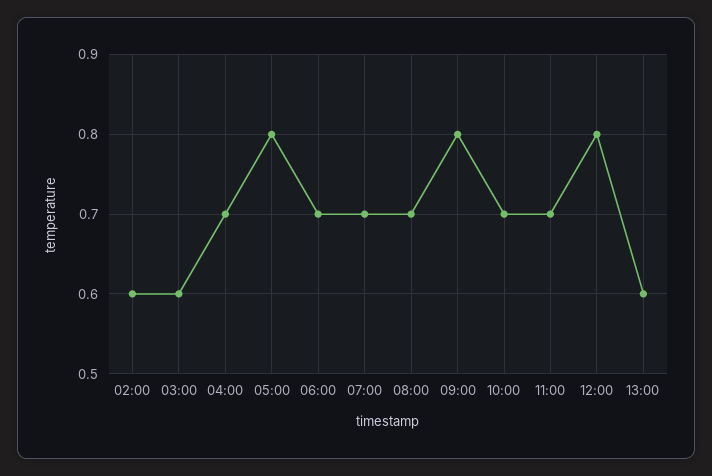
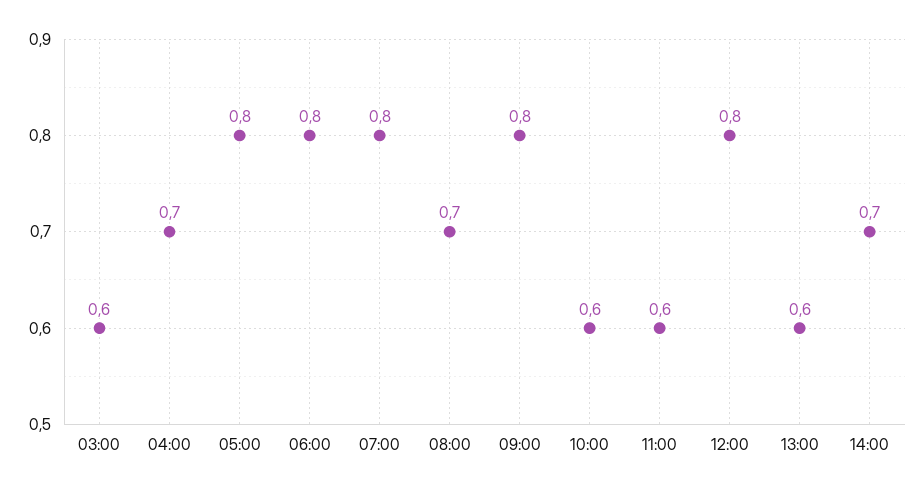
02:00: 0.6 -> none
06:00: 0.7 -> 0.8
07:00: 0.7 -> 0.8
10:00: 0.7 -> 0.6
11:00: 0.7 -> 0.6
14:00: none -> 0.7

